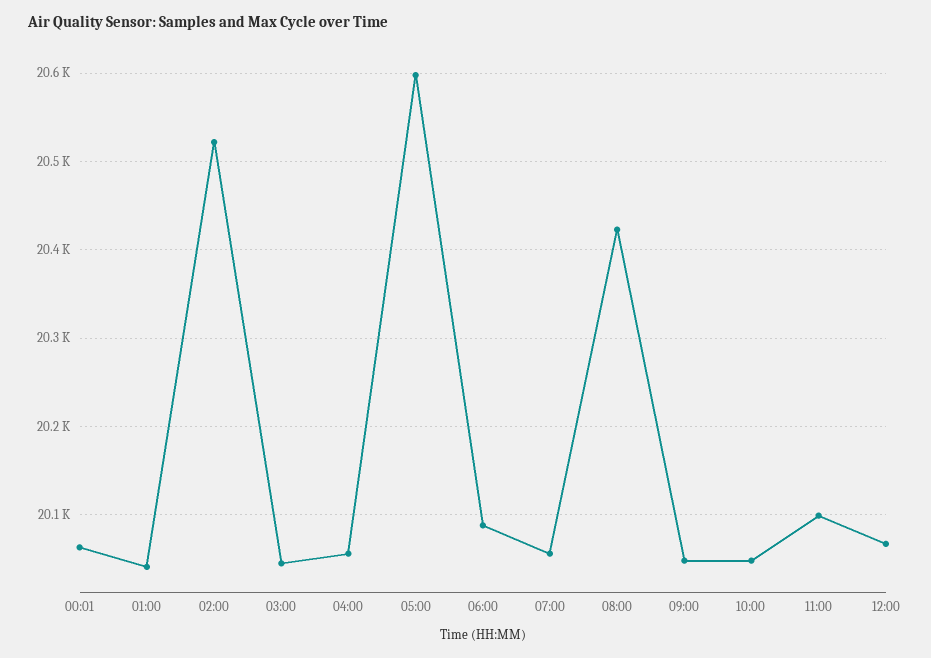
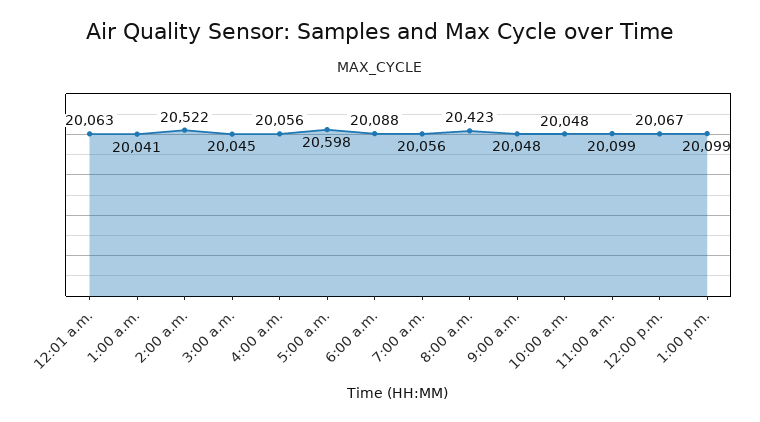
1:00 p.m.: none -> 20099

